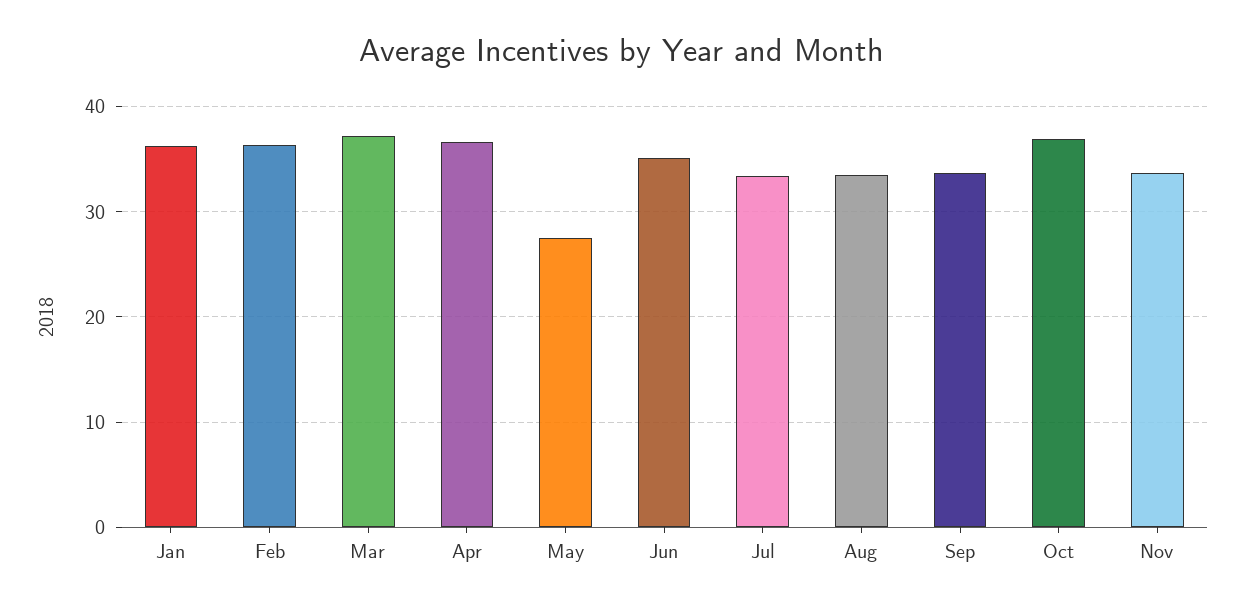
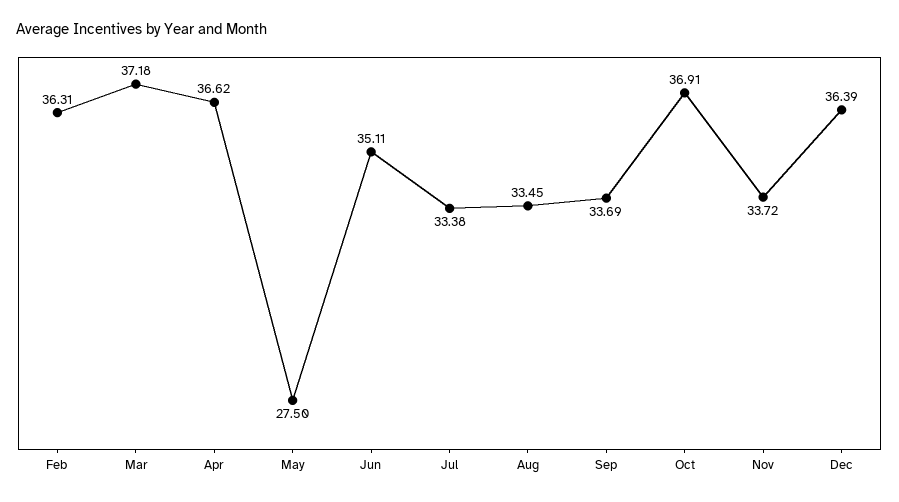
Jan: 36 -> none
Dec: none -> 36.39

